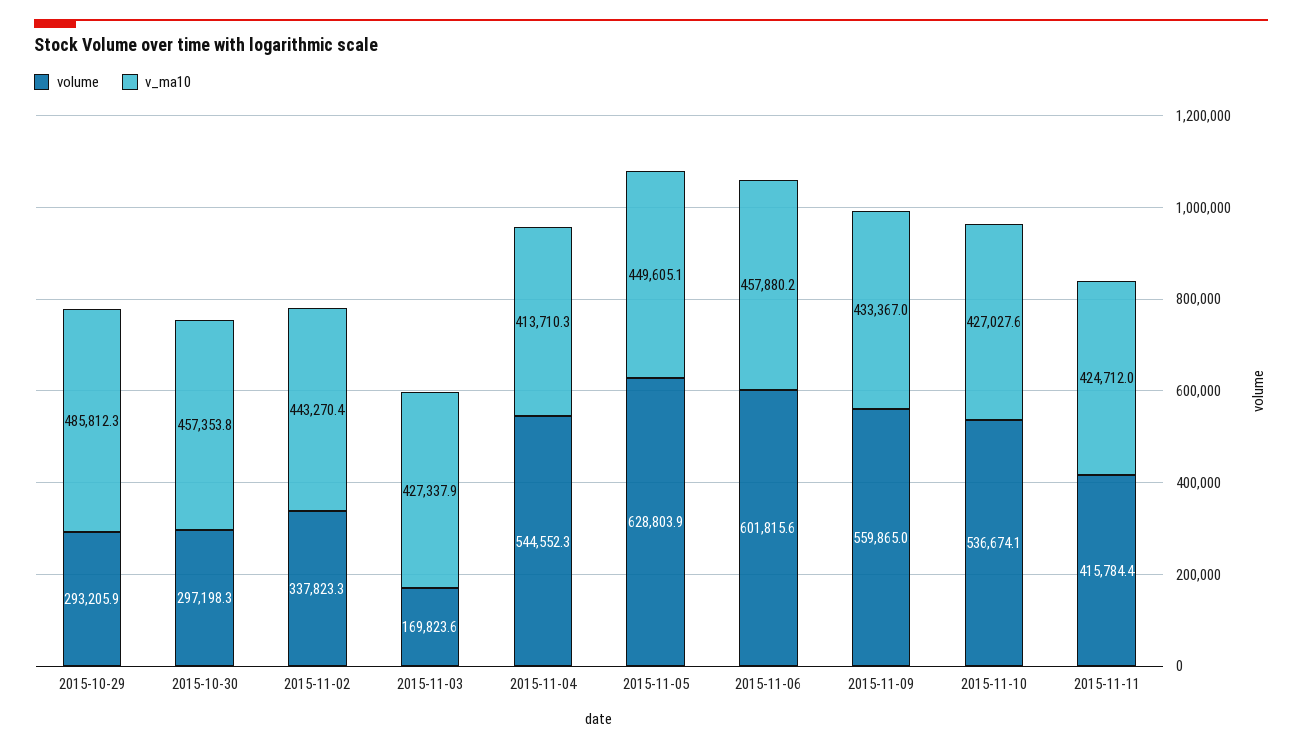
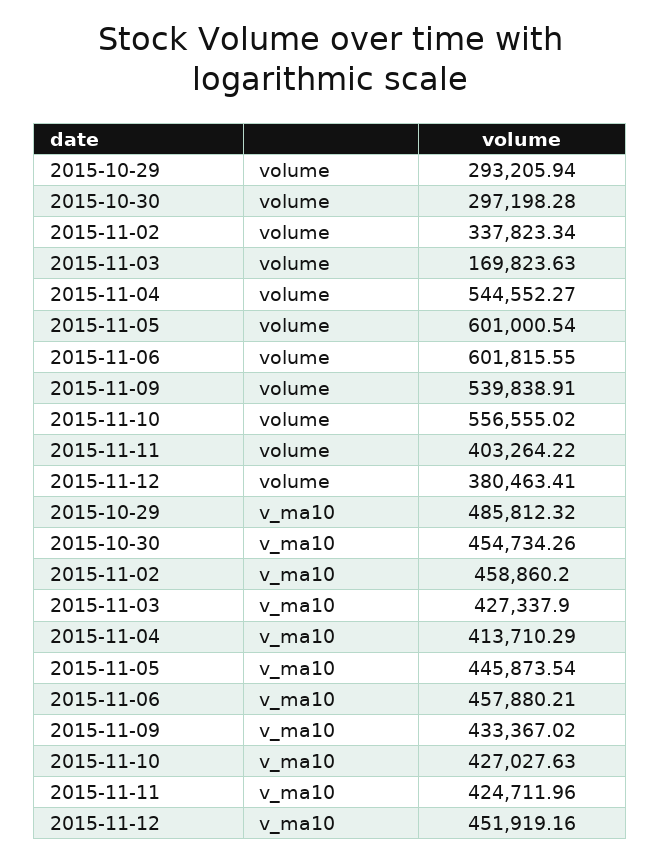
v_ma10, 2015-10-30: 457353.8 -> 454734.26
v_ma10, 2015-11-02: 443270.4 -> 458860.2
volume, 2015-11-05: 628803.9 -> 601000.54
v_ma10, 2015-11-05: 449605.1 -> 445873.54
volume, 2015-11-09: 559865 -> 539838.91
volume, 2015-11-10: 536674.1 -> 556555.02
volume, 2015-11-11: 415784.4 -> 403264.22
volume, 2015-11-12: none -> 380463.41
v_ma10, 2015-11-12: none -> 451919.16

